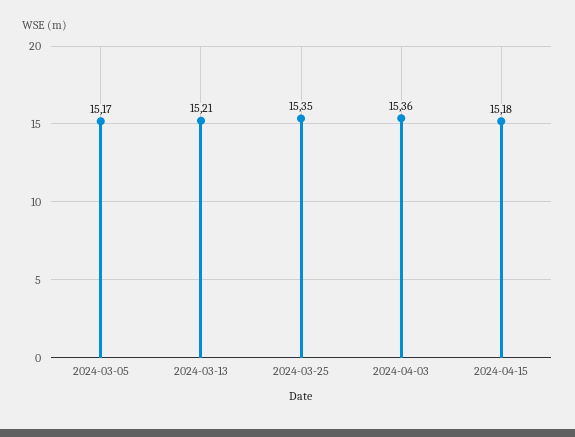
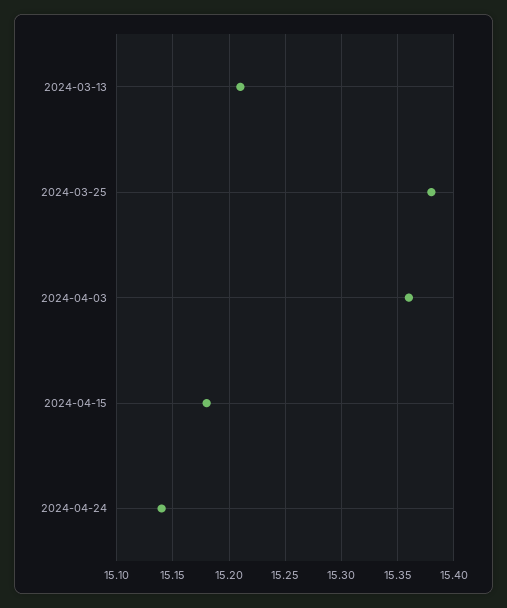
2024-03-05: 15.17 -> none
2024-03-25: 15.35 -> 15.38
2024-04-24: none -> 15.14

